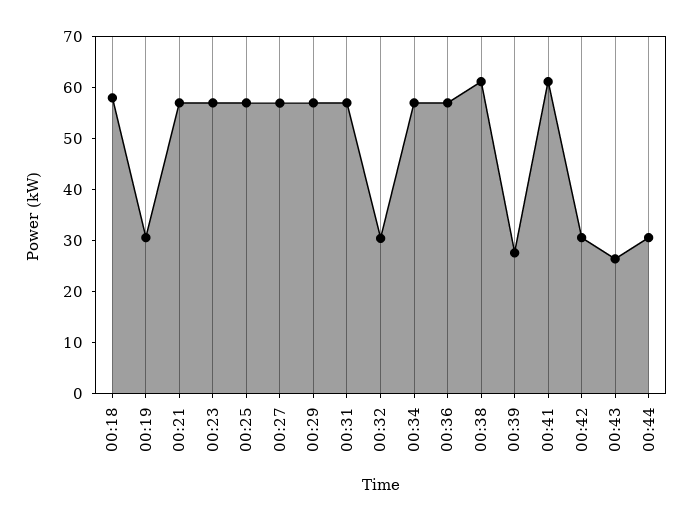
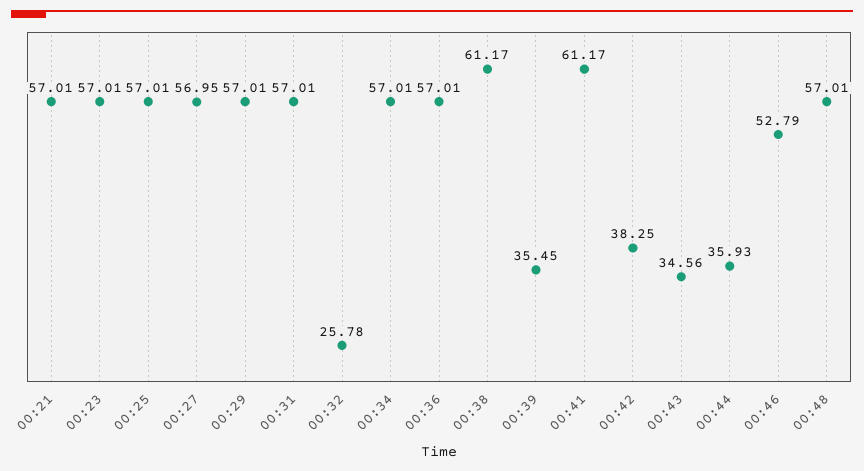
00:18: 58 -> none
00:19: 30 -> none
00:32: 30 -> 25.78
00:39: 28 -> 35.45
00:42: 30 -> 38.25
00:43: 26 -> 34.56
00:44: 30 -> 35.93
00:46: none -> 52.79
00:48: none -> 57.01

